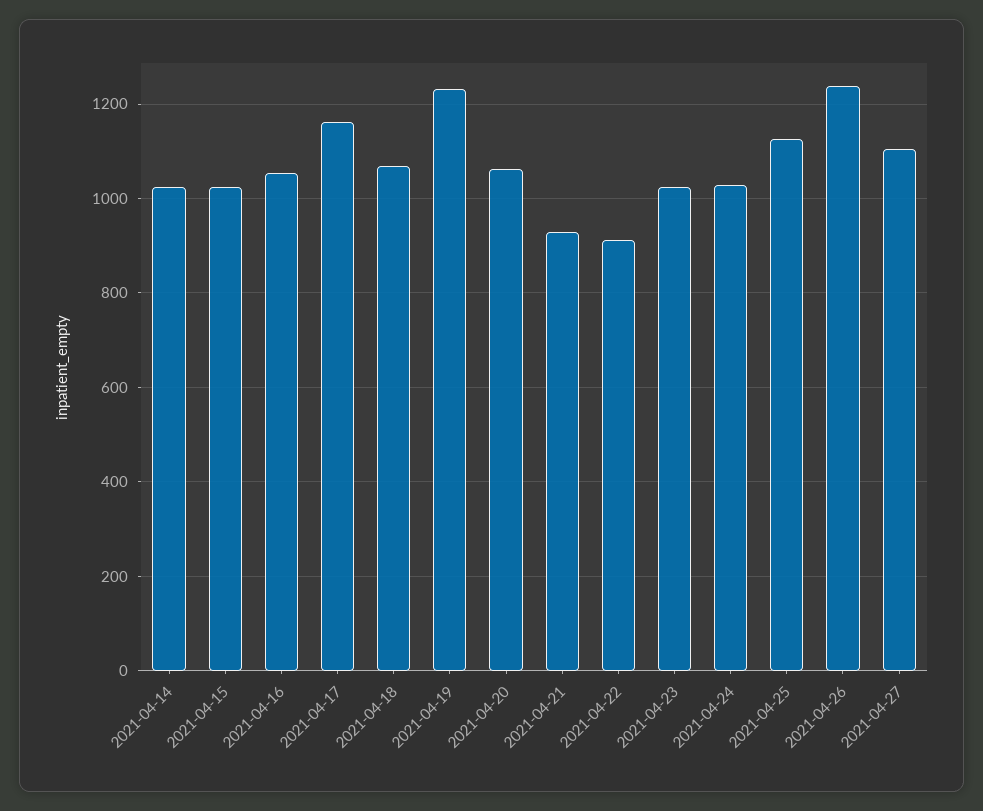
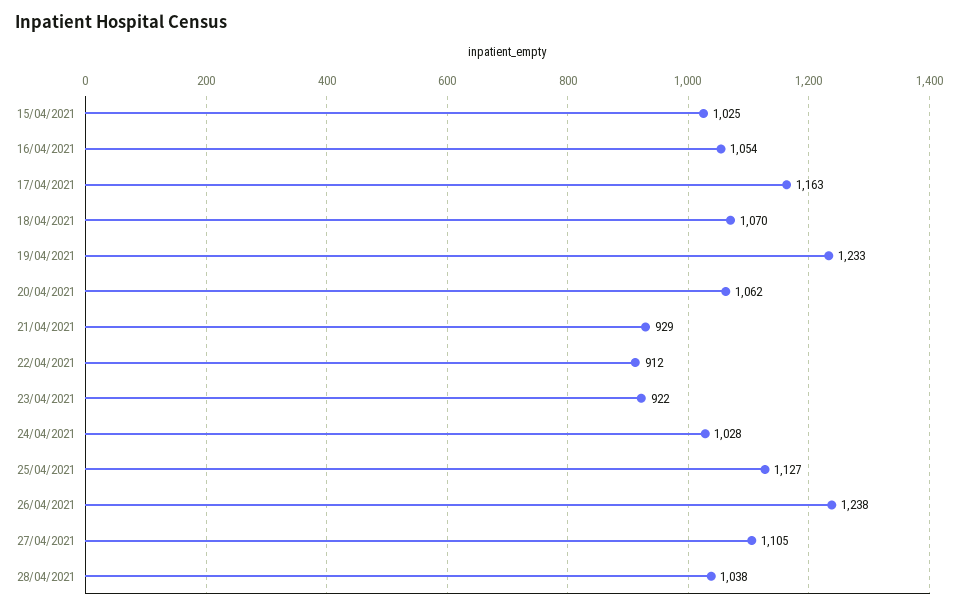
2021-04-14: 1020 -> none
2021-04-23: 1020 -> 922
28/04/2021: none -> 1038

